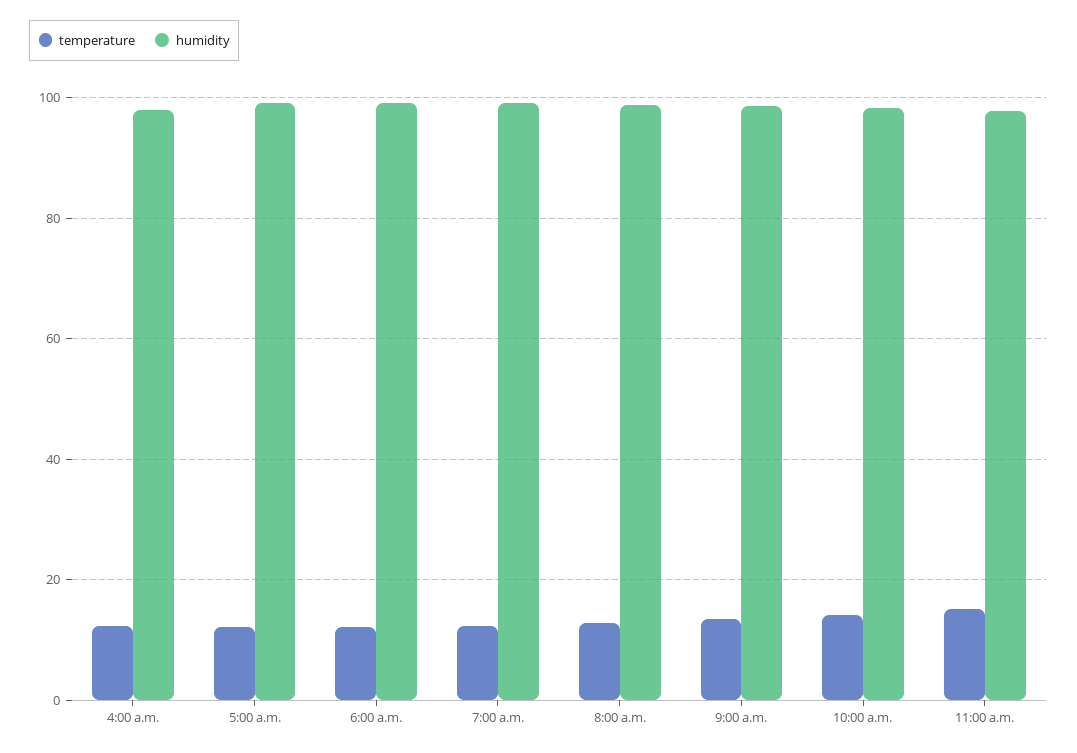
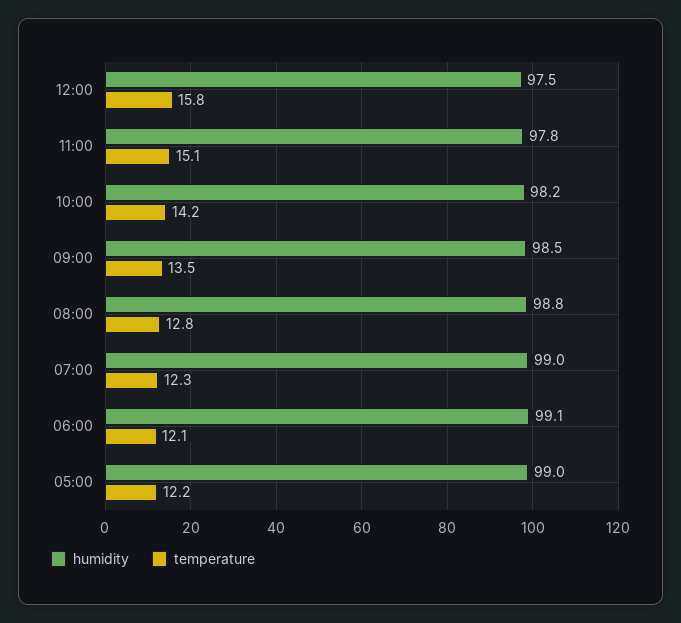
temperature, 4:00 a.m.: 12 -> none
humidity, 4:00 a.m.: 98 -> none
humidity, 12:00: none -> 97.5
temperature, 12:00: none -> 15.8

